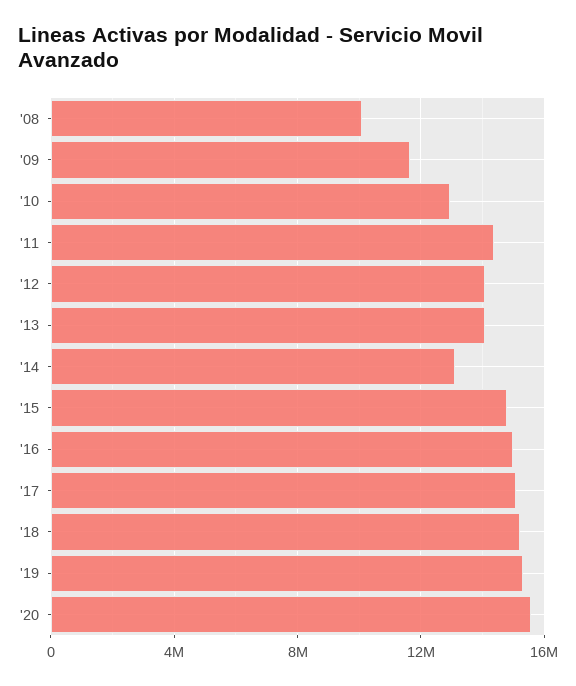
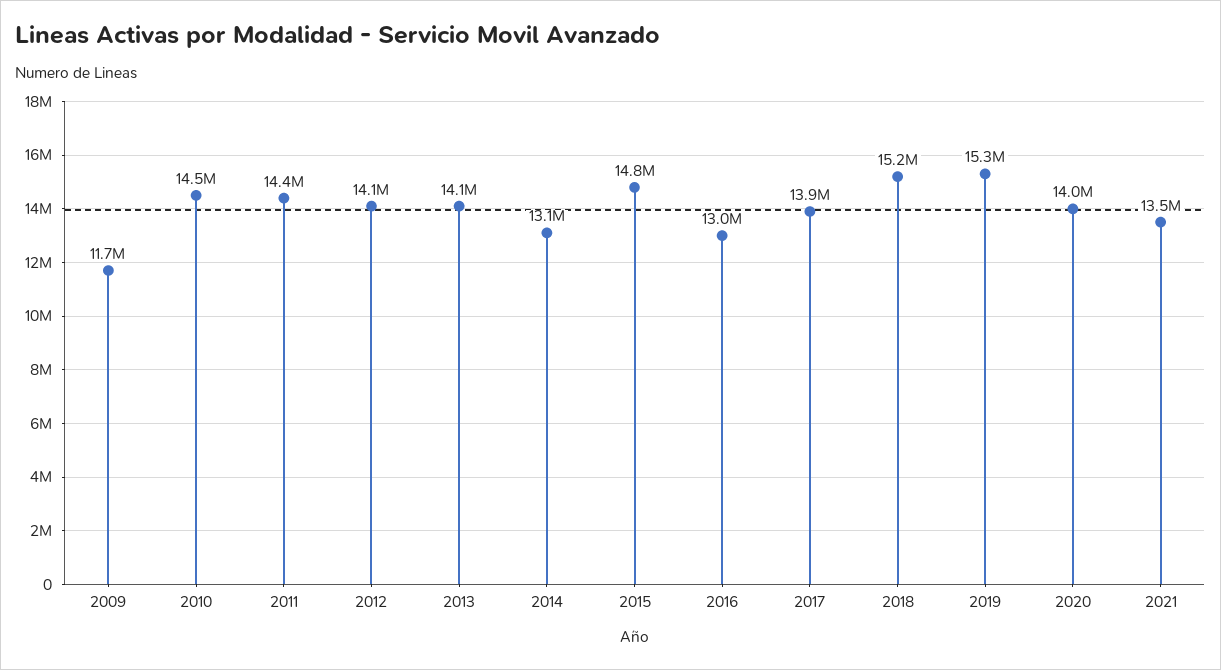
'08: 10000000 -> none
'10: 13000000 -> 14500000
'16: 15000000 -> 13000000
'17: 15000000 -> 13900000
'20: 15500000 -> 14000000
2021: none -> 13500000

